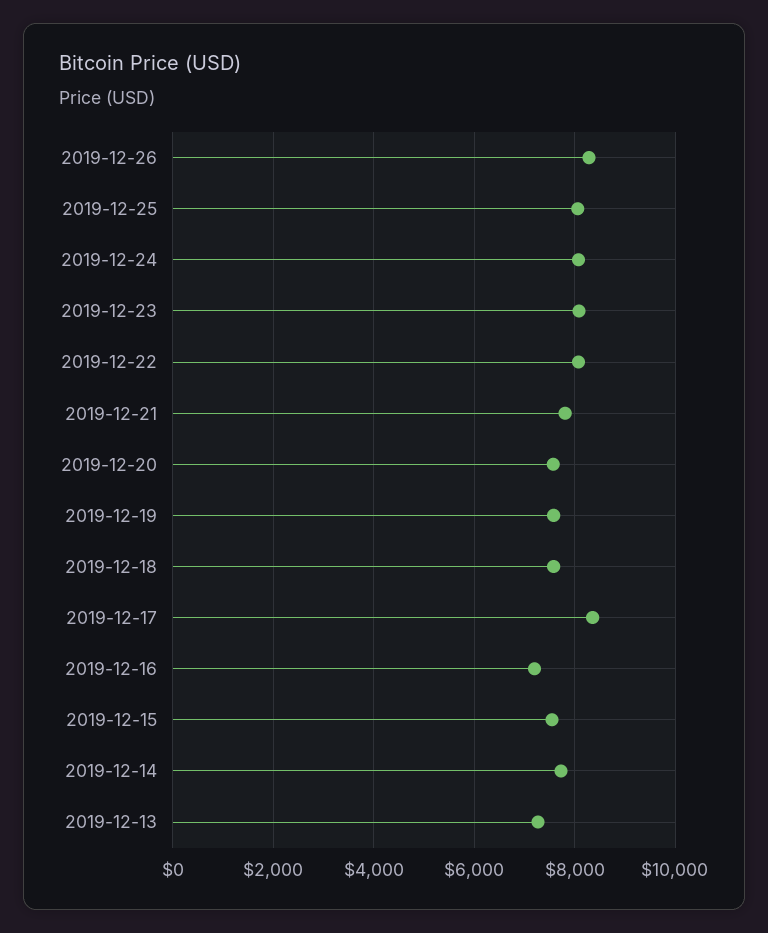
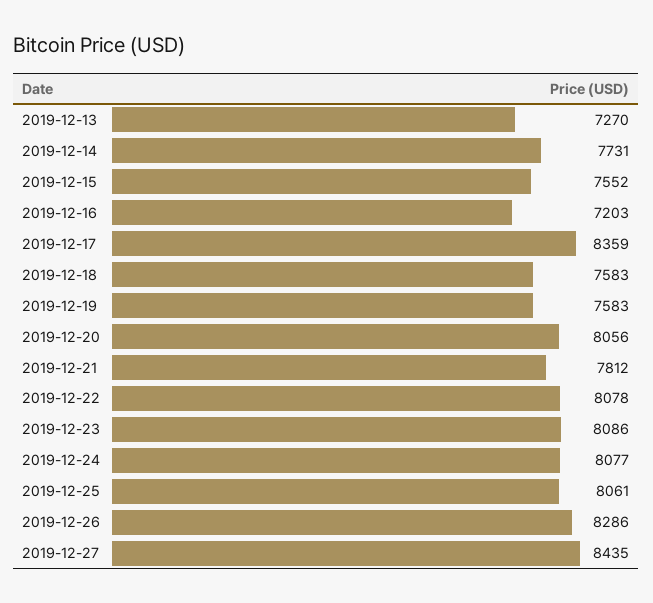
2019-12-20: 7600 -> 8056
2019-12-27: none -> 8435

